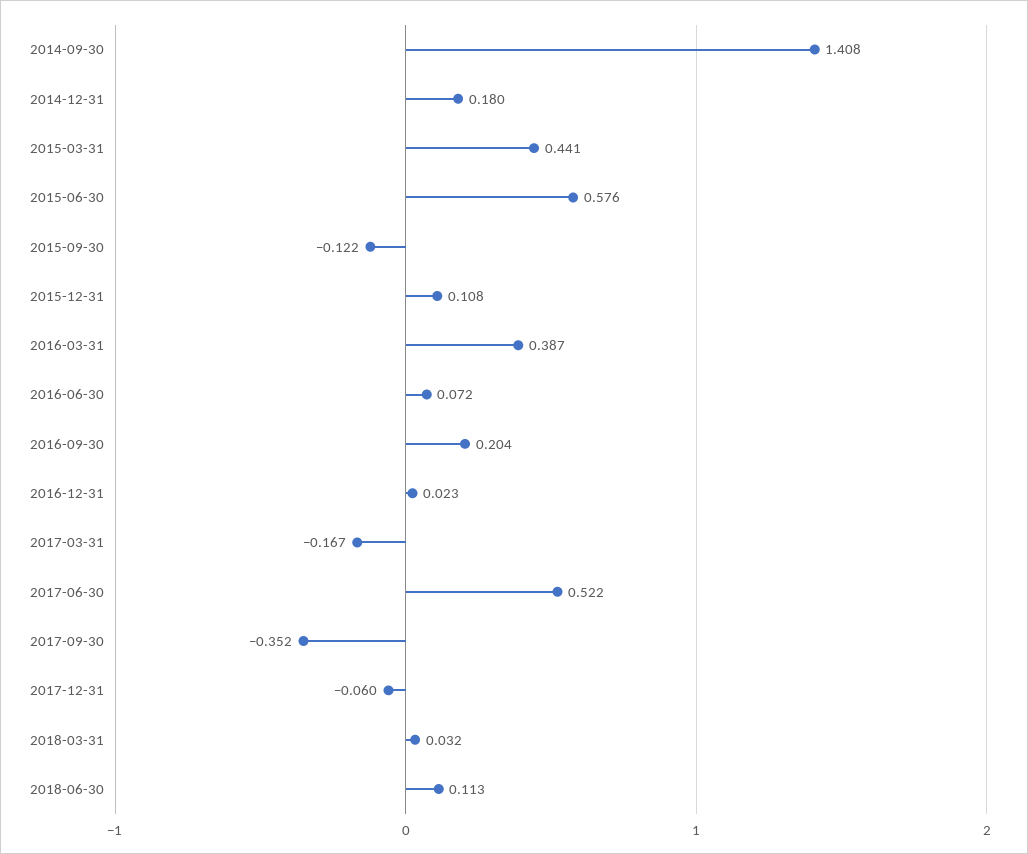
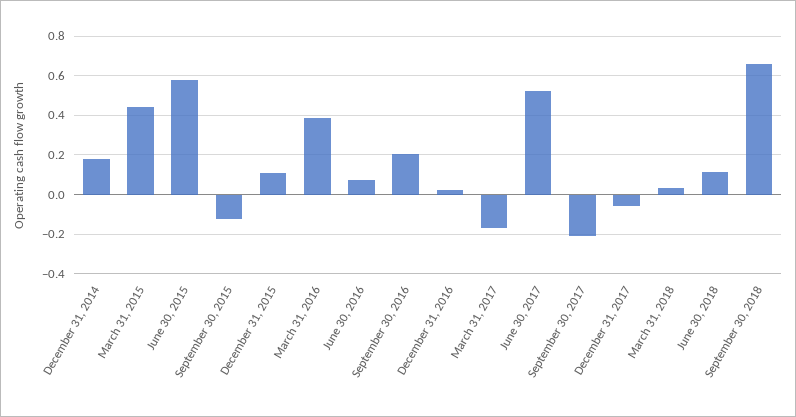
2014-09-30: 1.408 -> none
2017-09-30: -0.352 -> -0.2
September 30, 2018: none -> 0.65

